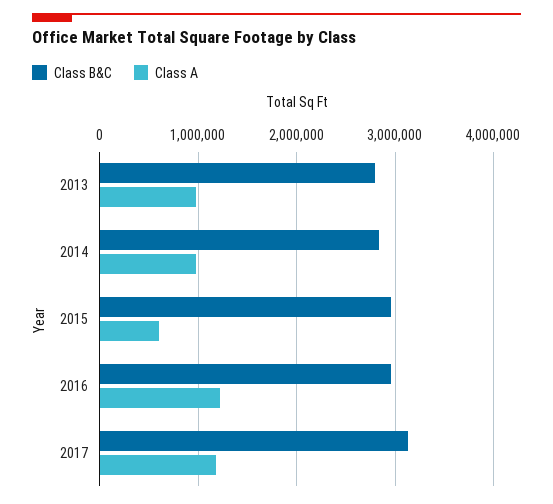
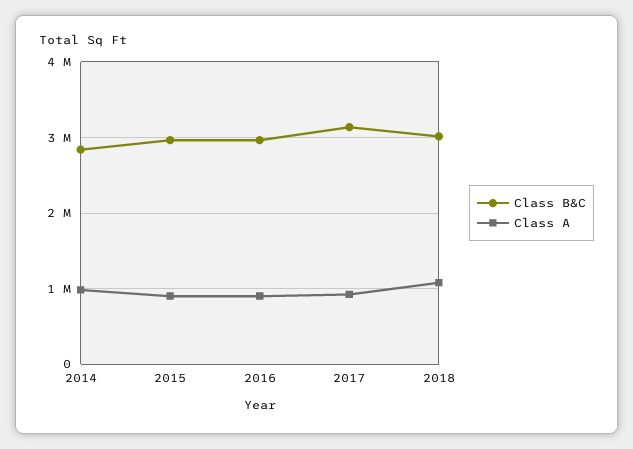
Class B&C, 2013: 2800000 -> none
Class A, 2013: 1000000 -> none
Class A, 2015: 600000 -> 900000
Class A, 2016: 1200000 -> 900000
Class A, 2017: 1200000 -> 900000
Class B&C, 2018: none -> 3000000
Class A, 2018: none -> 1100000

